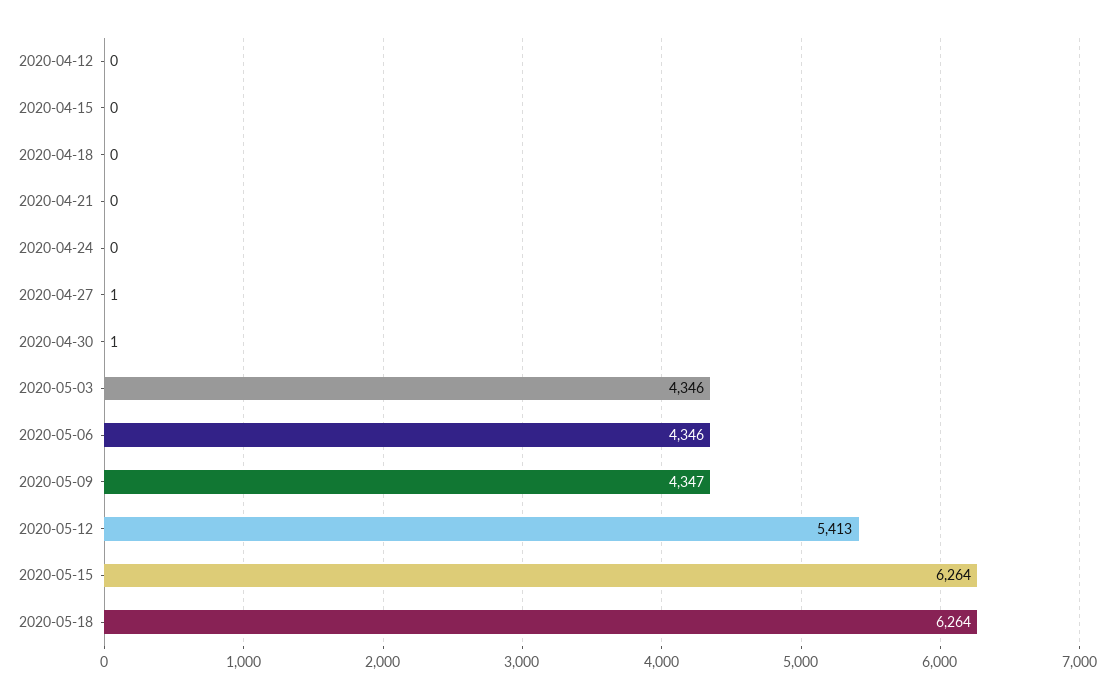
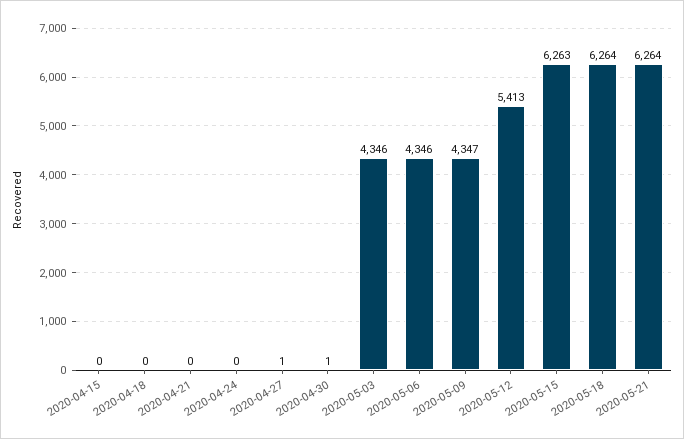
2020-04-12: 0 -> none
2020-05-15: 6264 -> 6263
2020-05-21: none -> 6264

